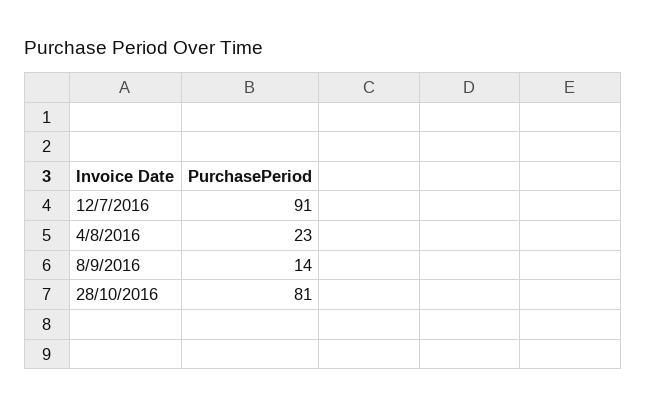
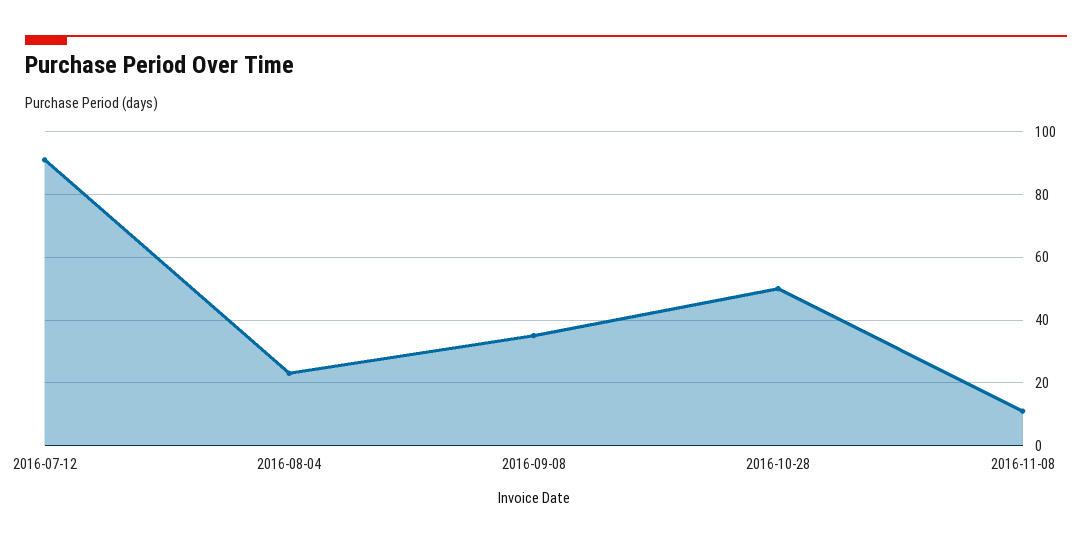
8/9/2016: 14 -> 35
28/10/2016: 81 -> 50
2016-11-08: none -> 10

